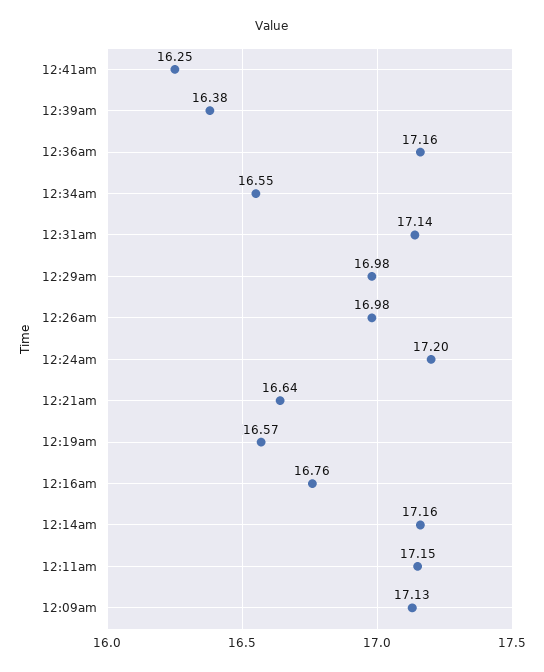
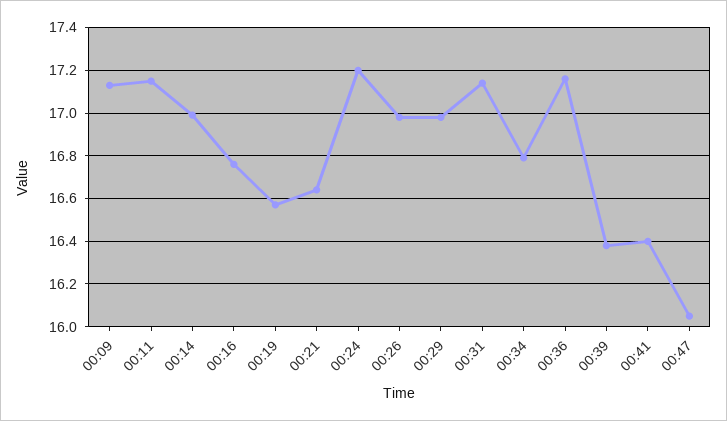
12:41am: 16.25 -> 16.4
12:34am: 16.55 -> 16.8
12:14am: 17.16 -> 17
00:47: none -> 16.05

